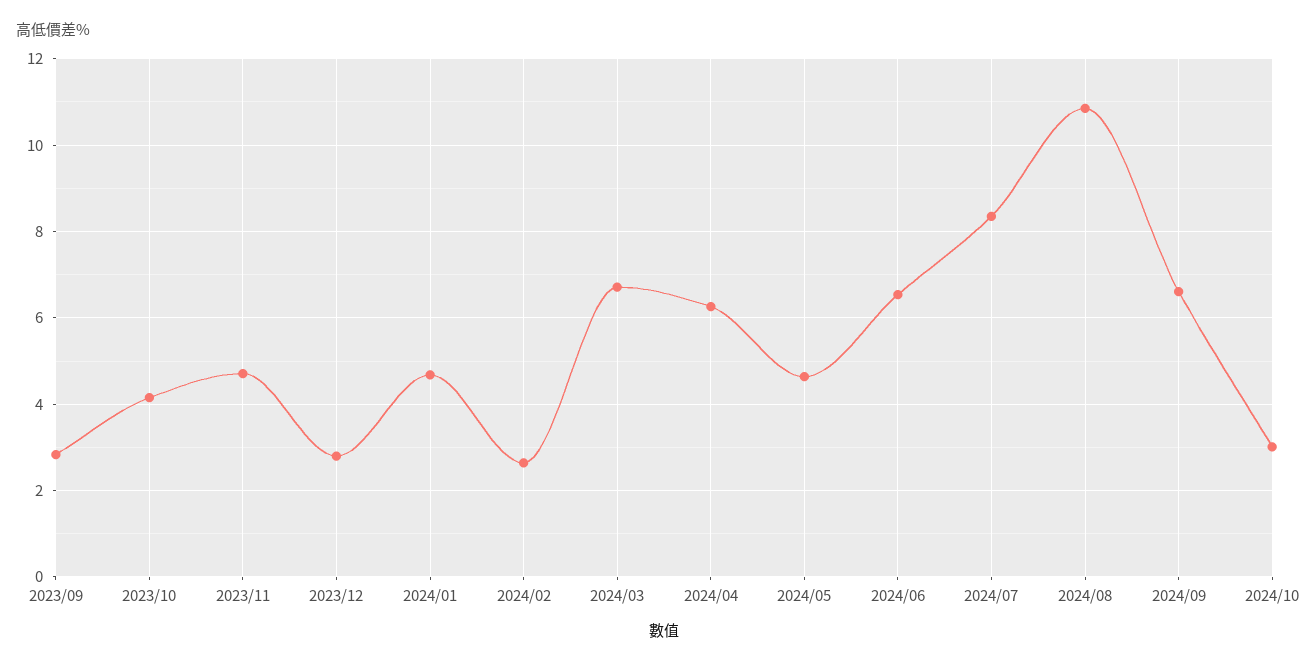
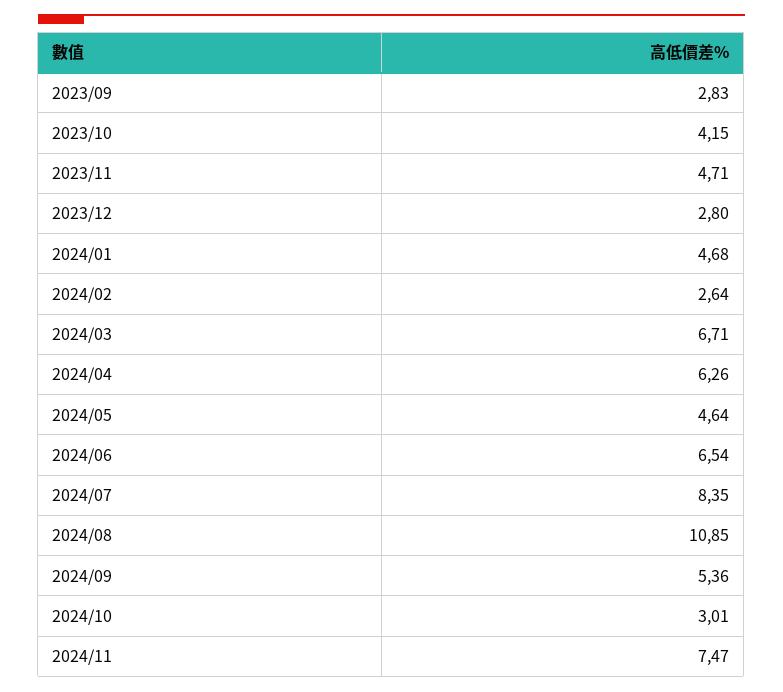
2024/09: 6.6 -> 5.36
2024/11: none -> 7.47

